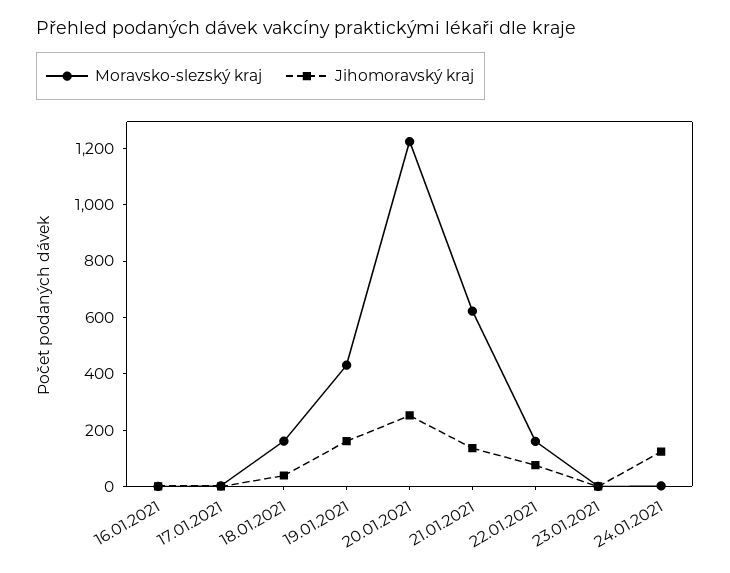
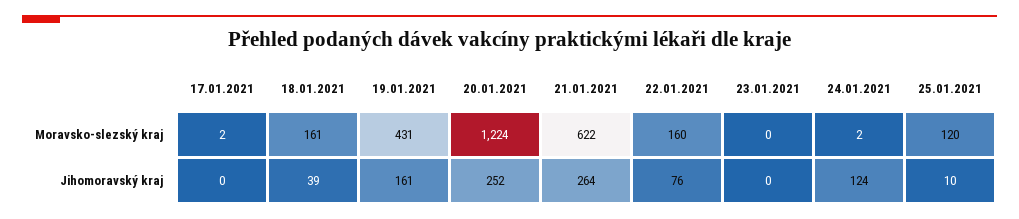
Moravsko-slezský kraj, 16.01.2021: 0 -> none
Jihomoravský kraj, 16.01.2021: 0 -> none
Jihomoravský kraj, 21.01.2021: 150 -> 264
Moravsko-slezský kraj, 25.01.2021: none -> 120
Jihomoravský kraj, 25.01.2021: none -> 10

